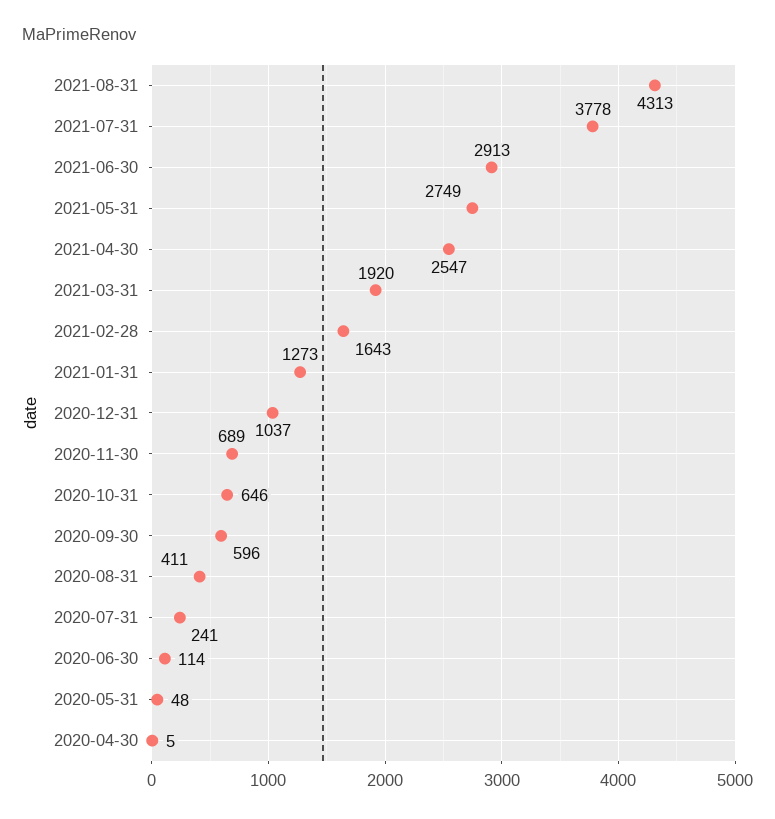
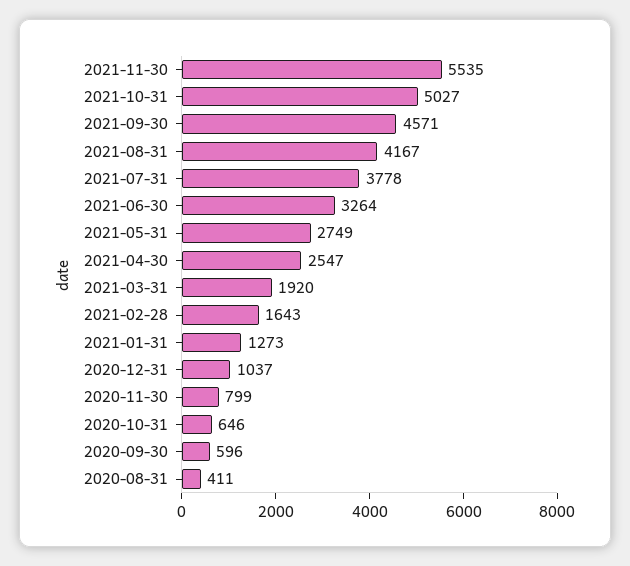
2021-08-31: 4313 -> 4167
2021-06-30: 2913 -> 3264
2020-11-30: 689 -> 799
2020-07-31: 241 -> none
2020-06-30: 114 -> none
2020-05-31: 48 -> none
2020-04-30: 5 -> none
2021-11-30: none -> 5535
2021-10-31: none -> 5027
2021-09-30: none -> 4571

